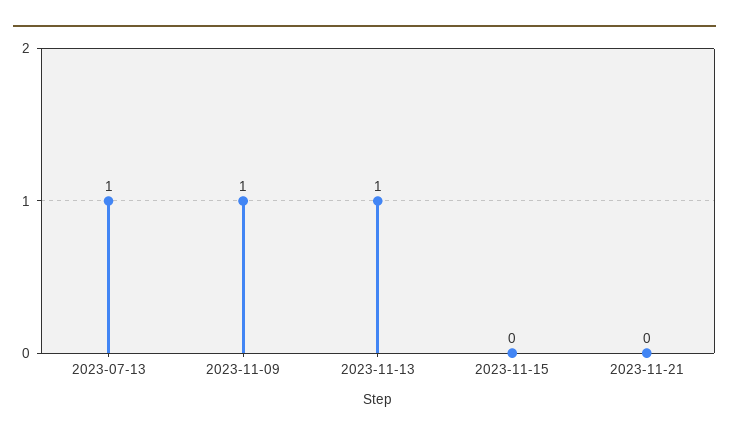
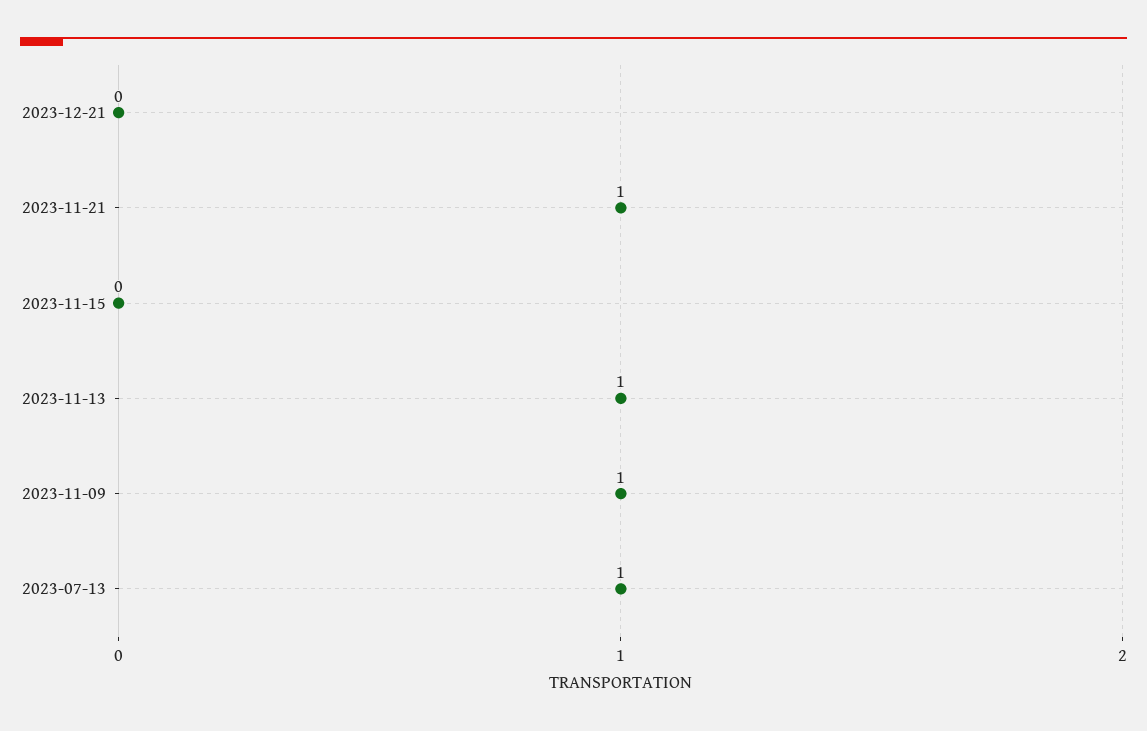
2023-11-21: 0 -> 1
2023-12-21: none -> 0

